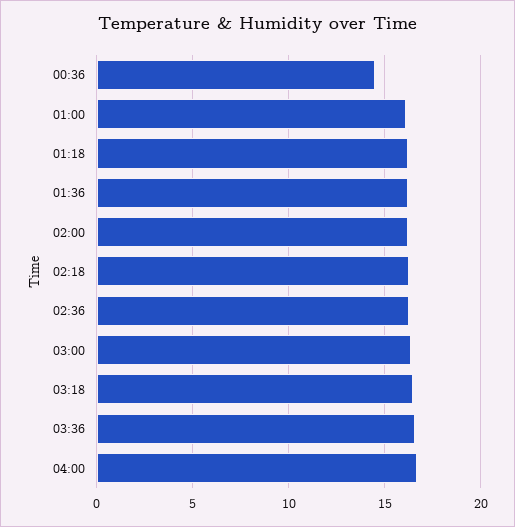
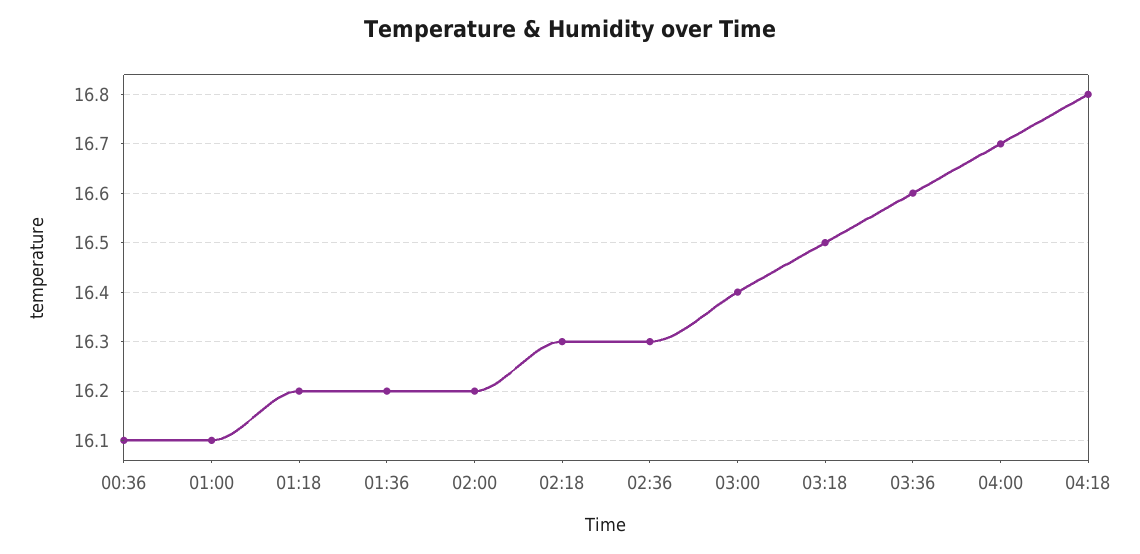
00:36: 14.5 -> 16.1
04:18: none -> 16.8

